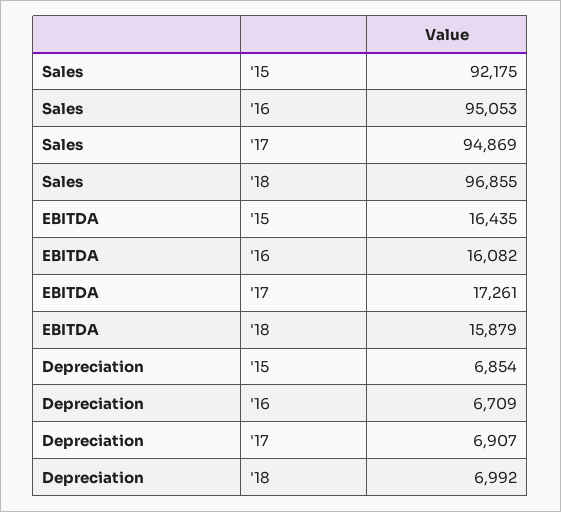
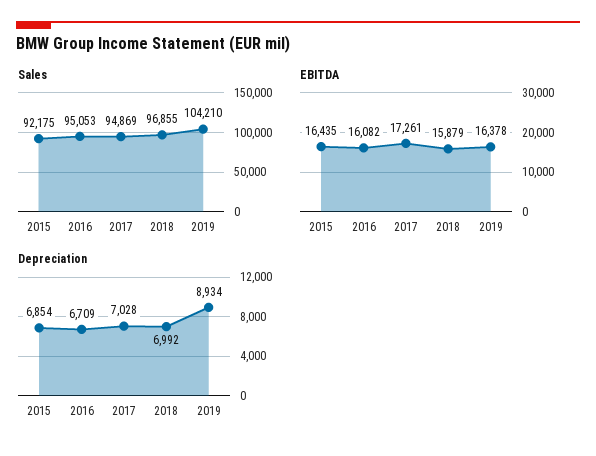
Depreciation, '17: 6907 -> 7028
Sales, 2019: none -> 104210
EBITDA, 2019: none -> 16378
Depreciation, 2019: none -> 8934

